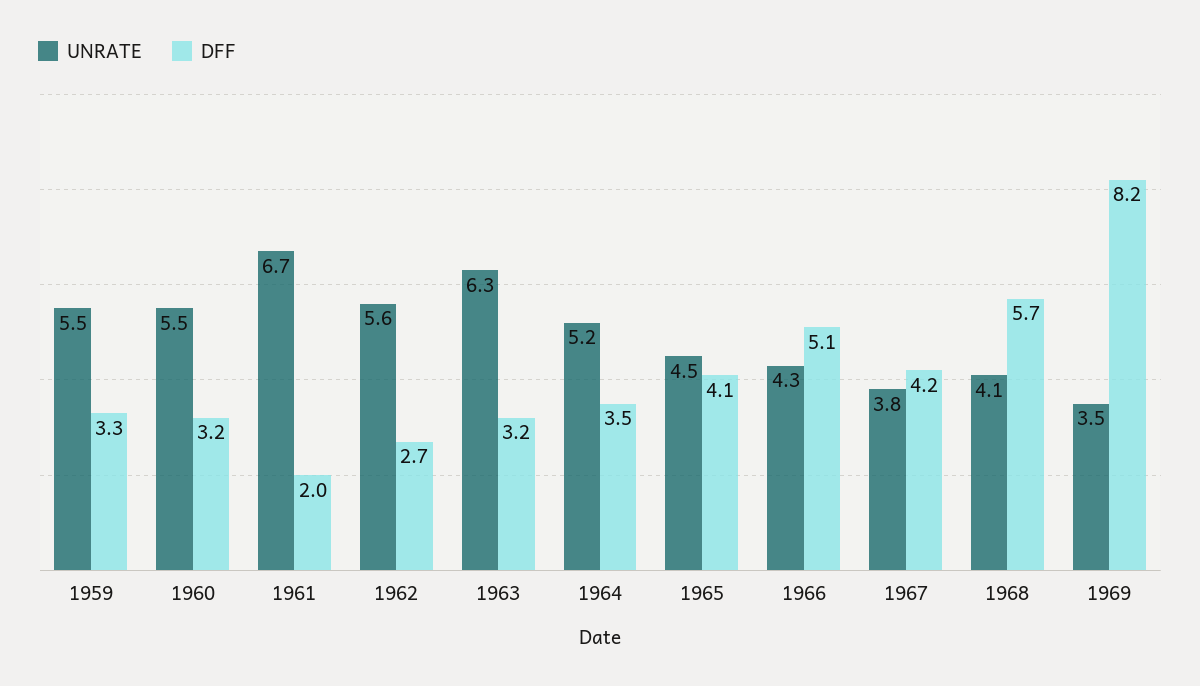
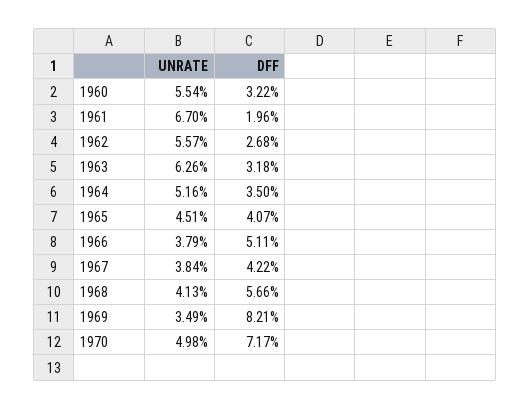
UNRATE, 1959: 5.5 -> none
DFF, 1959: 3.3 -> none
UNRATE, 1966: 4.3 -> 3.79
UNRATE, 1970: none -> 4.98
DFF, 1970: none -> 7.17

